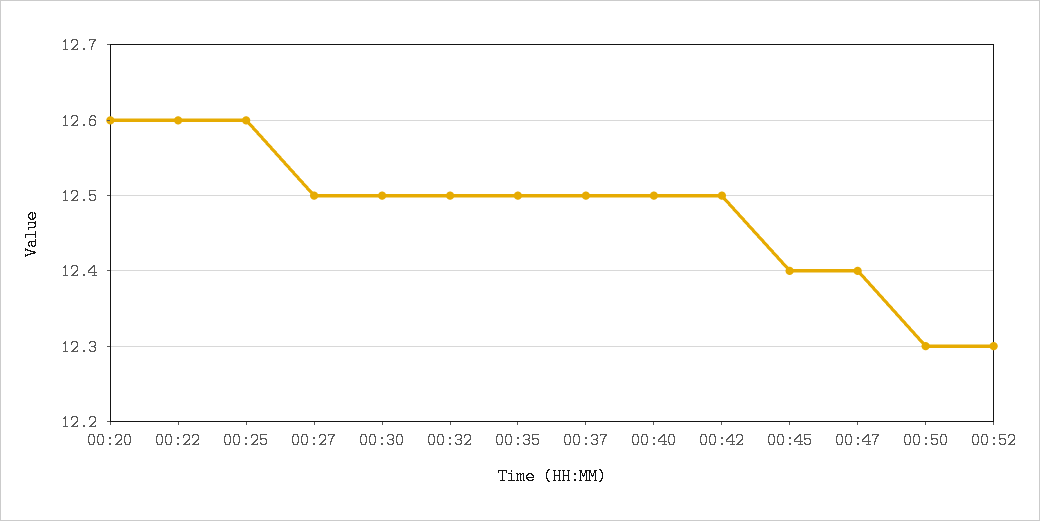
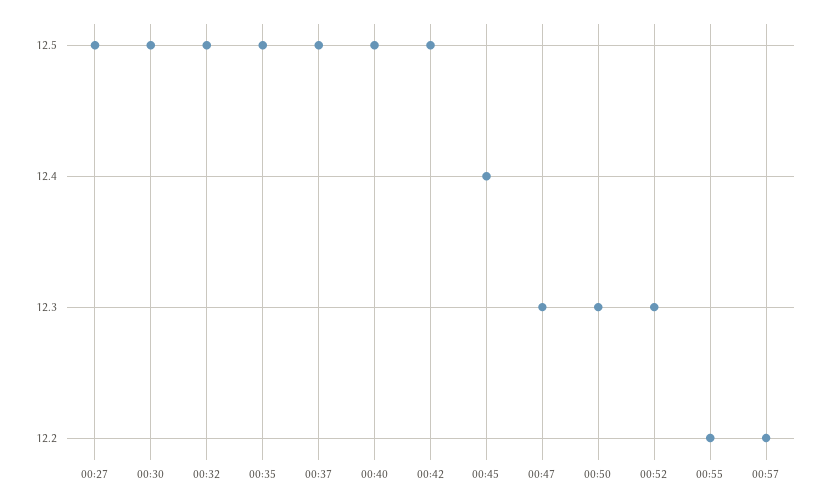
00:20: 12.6 -> none
00:22: 12.6 -> none
00:25: 12.6 -> none
00:47: 12.4 -> 12.3
00:55: none -> 12.2
00:57: none -> 12.2

